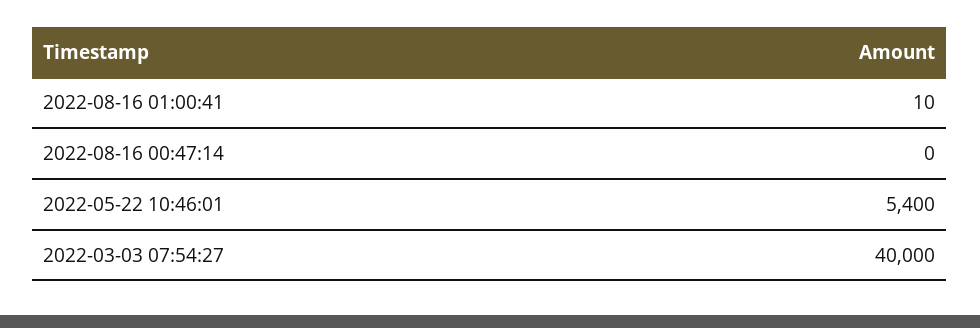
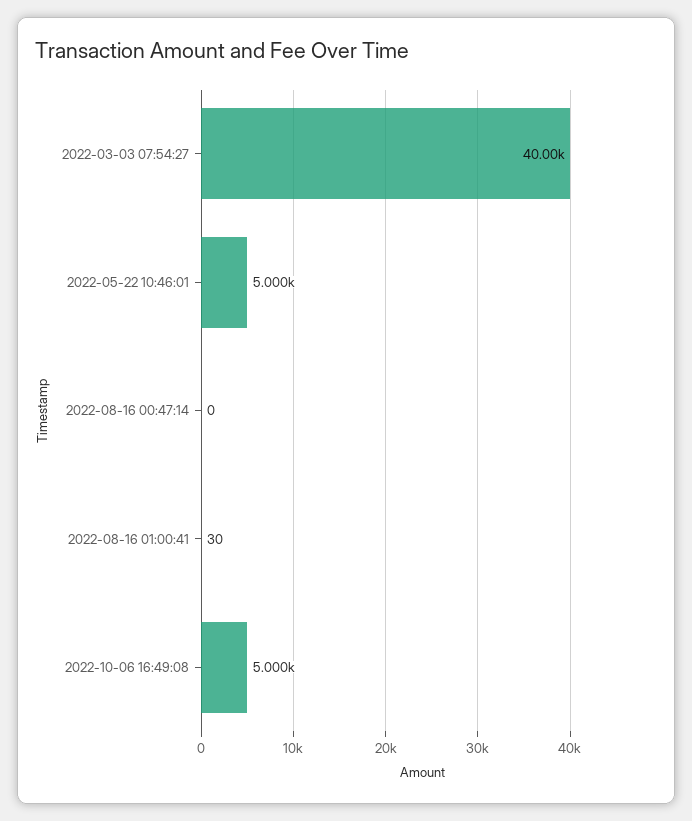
2022-08-16 01:00:41: 10 -> 30
2022-05-22 10:46:01: 5400 -> 5000
2022-10-06 16:49:08: none -> 5000

